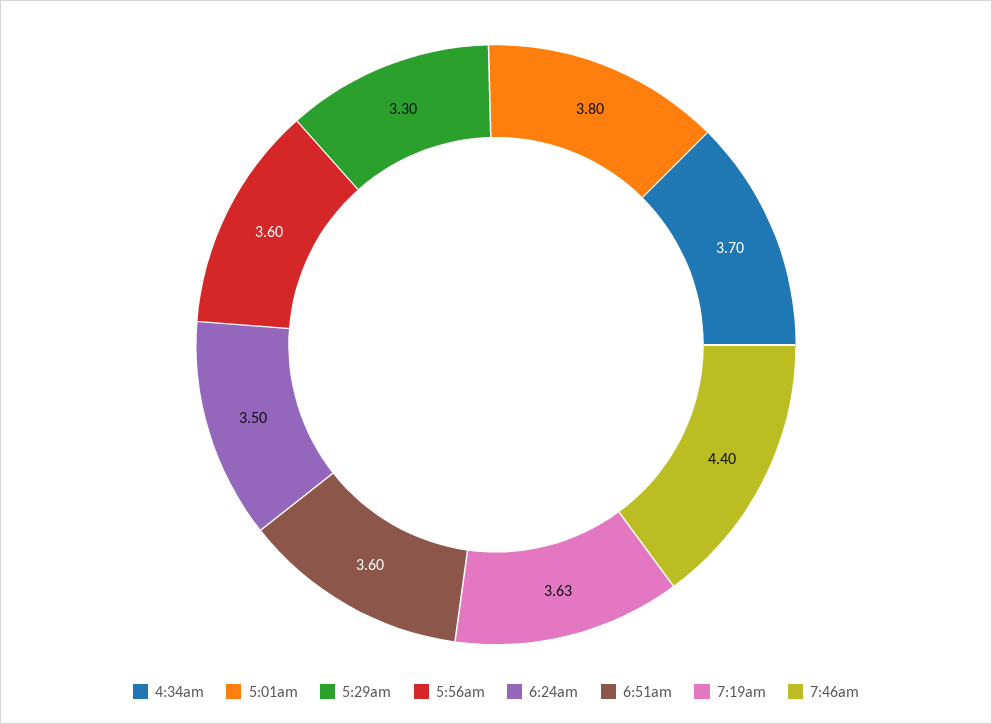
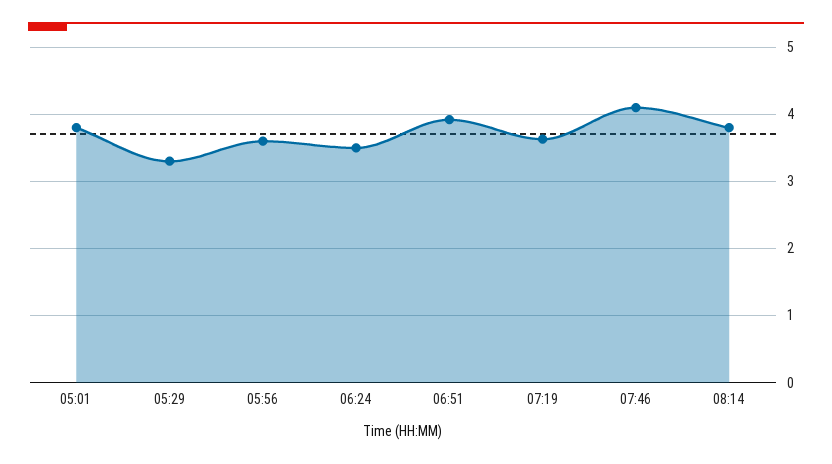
4:34am: 3.7 -> none
6:51am: 3.6 -> 3.9
7:46am: 4.4 -> 4.1
08:14: none -> 3.8

